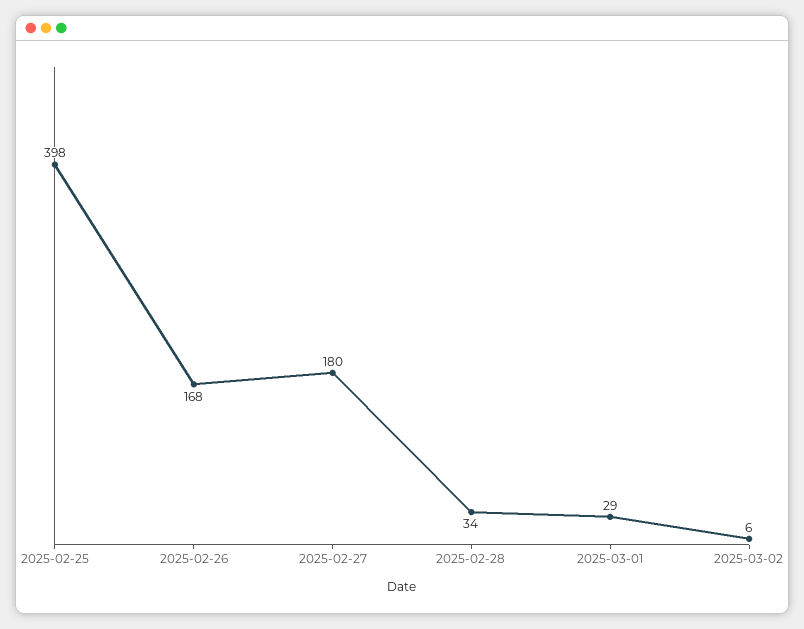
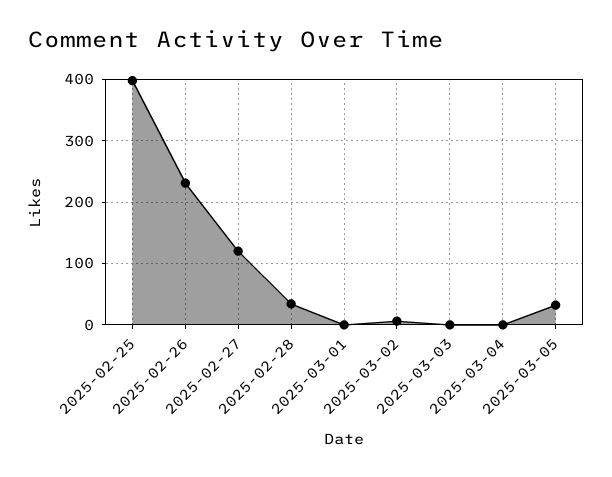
2025-02-26: 168 -> 230
2025-02-27: 180 -> 120
2025-03-01: 29 -> 0
2025-03-03: none -> 0
2025-03-04: none -> 0
2025-03-05: none -> 30

